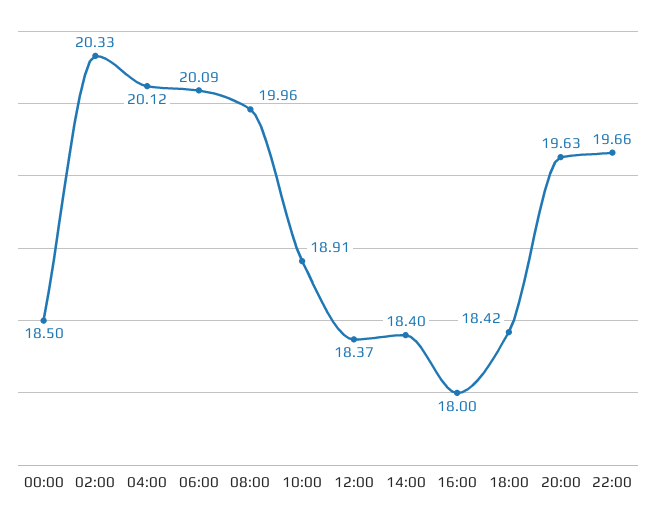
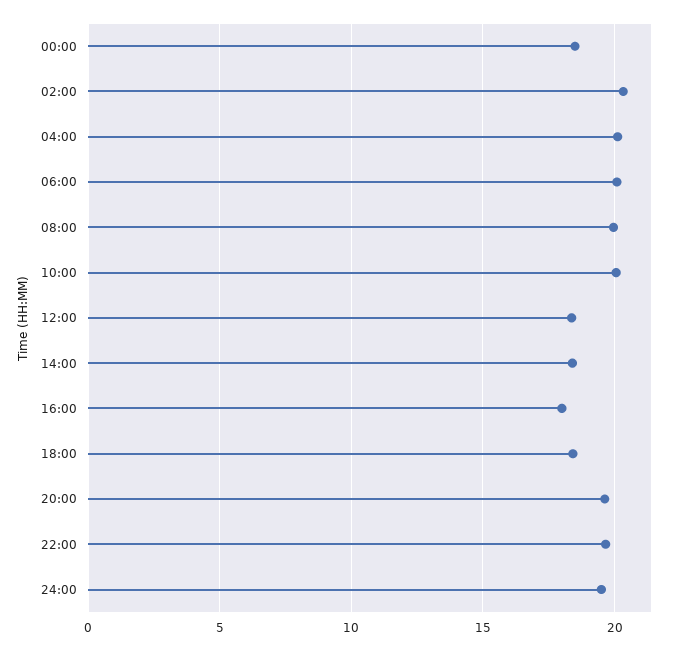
10:00: 18.91 -> 20
24:00: none -> 19.5

